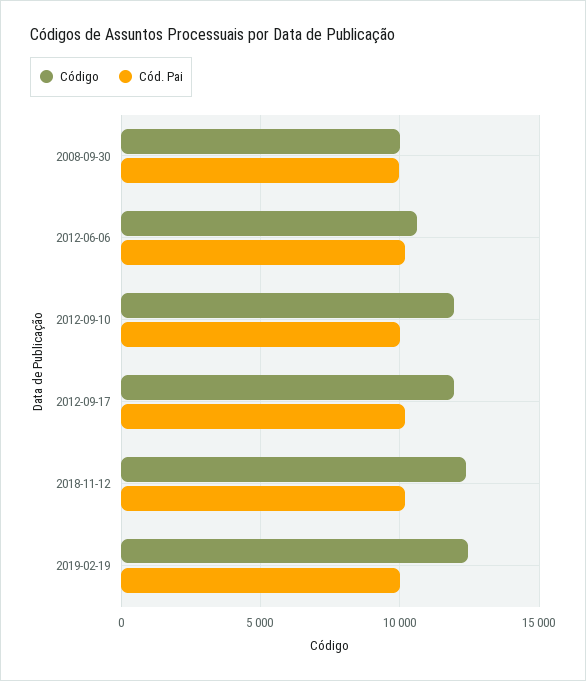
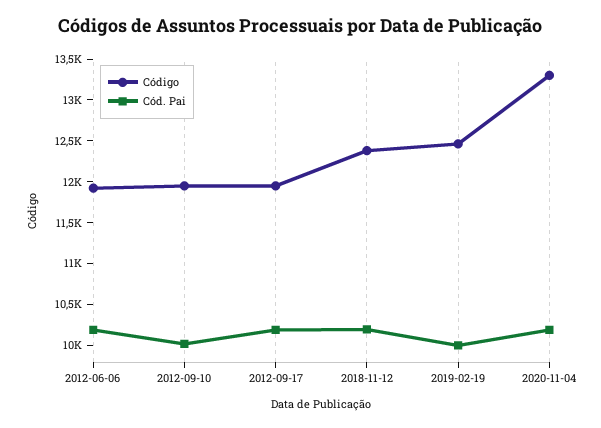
Código, 2008-09-30: 10000 -> none
Cód. Pai, 2008-09-30: 10000 -> none
Código, 2012-06-06: 10500 -> 11900
Código, 2020-11-04: none -> 13300
Cód. Pai, 2020-11-04: none -> 10200

